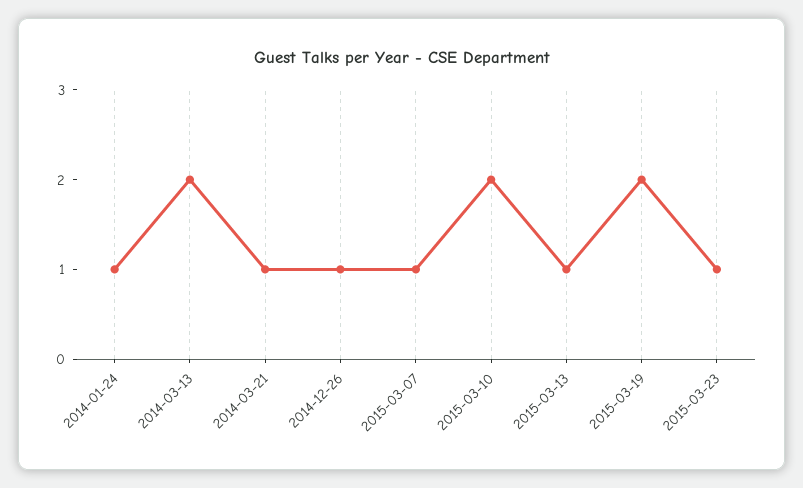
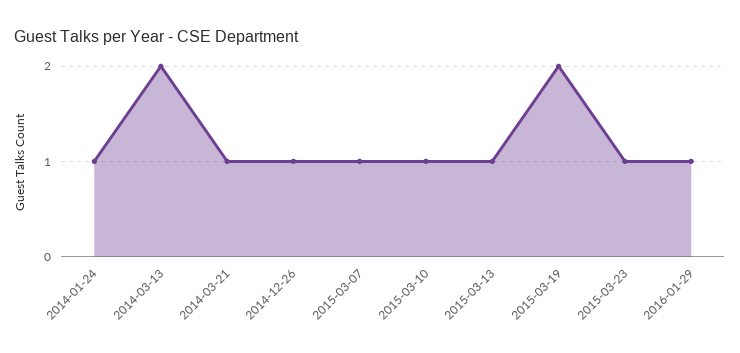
2015-03-10: 2 -> 1
2016-01-29: none -> 1

